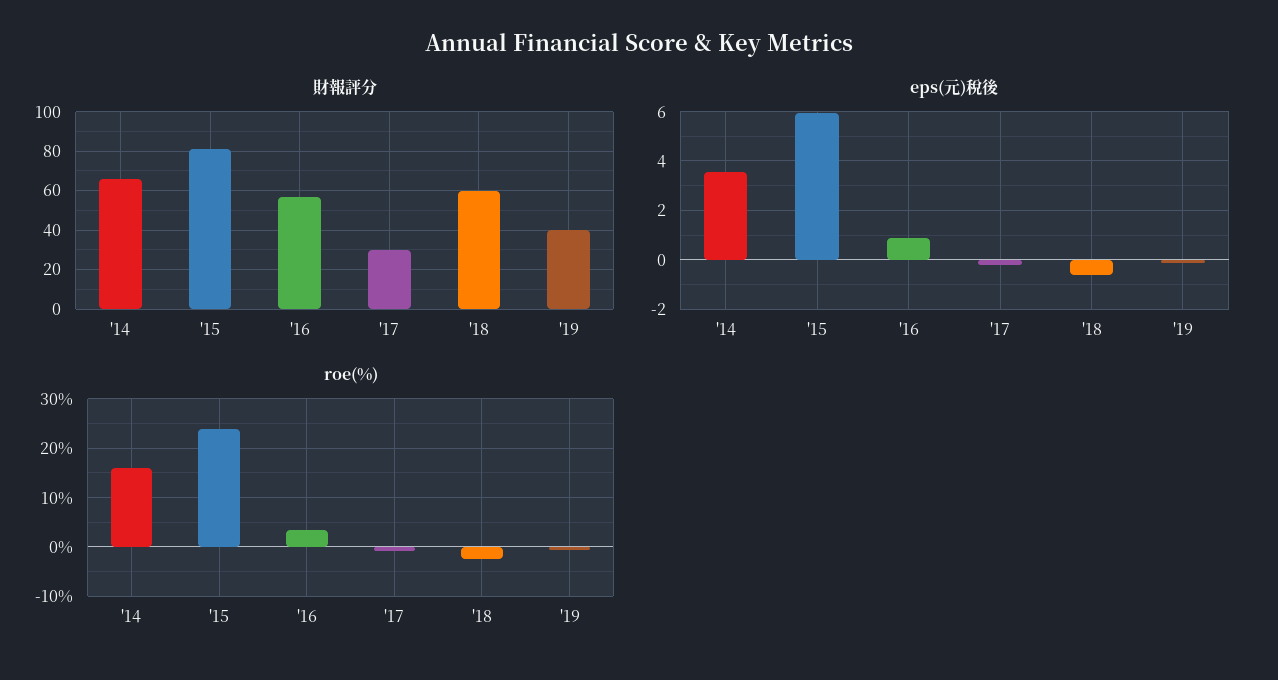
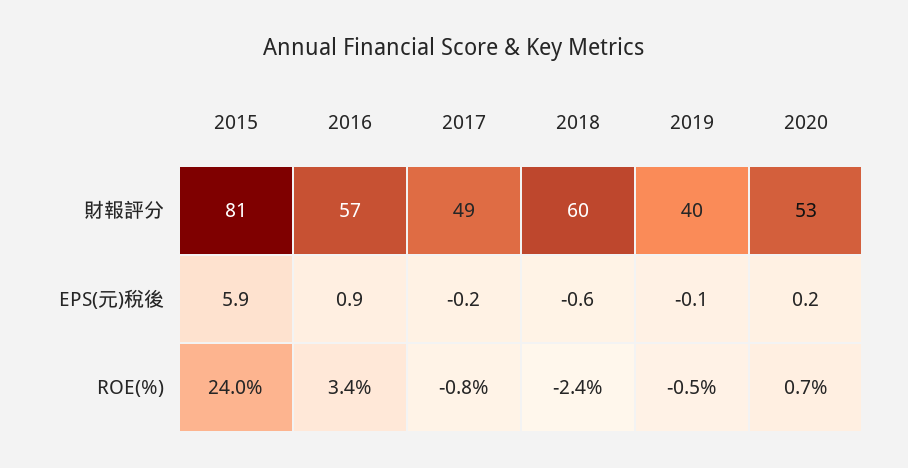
財報評分, '14: 65 -> none
財報評分, '17: 30 -> 49
eps(元)稅後, '14: 3.5 -> none
roe(%), '14: 16 -> none
財報評分, 2020: none -> 53
eps(元)稅後, 2020: none -> 0.2
roe(%), 2020: none -> 0.7

